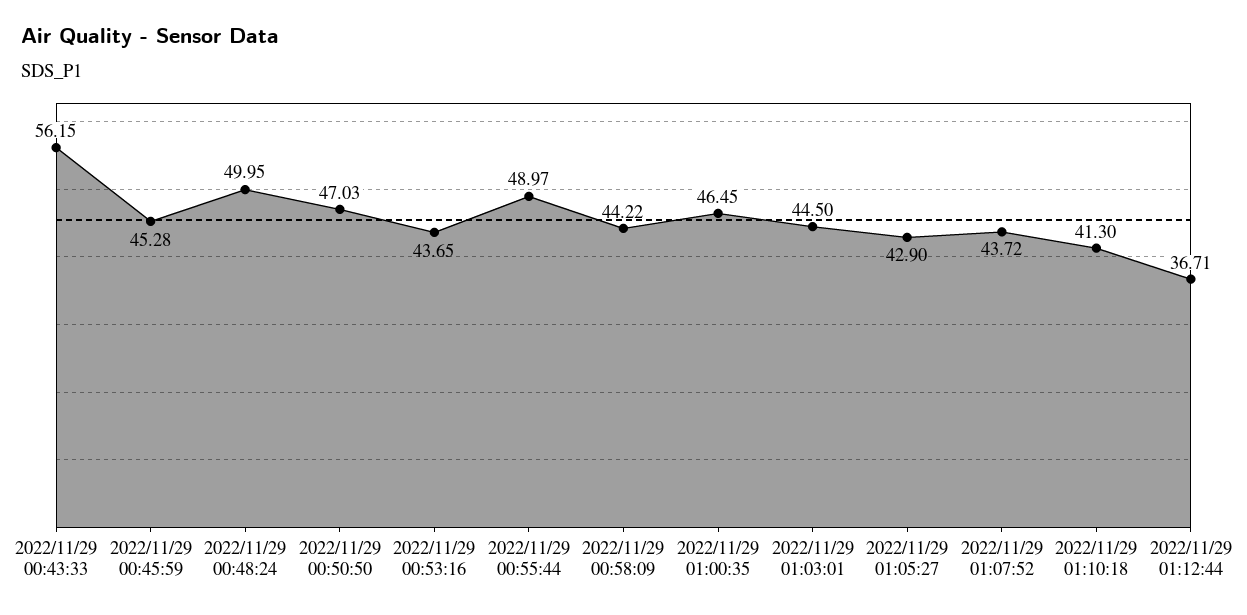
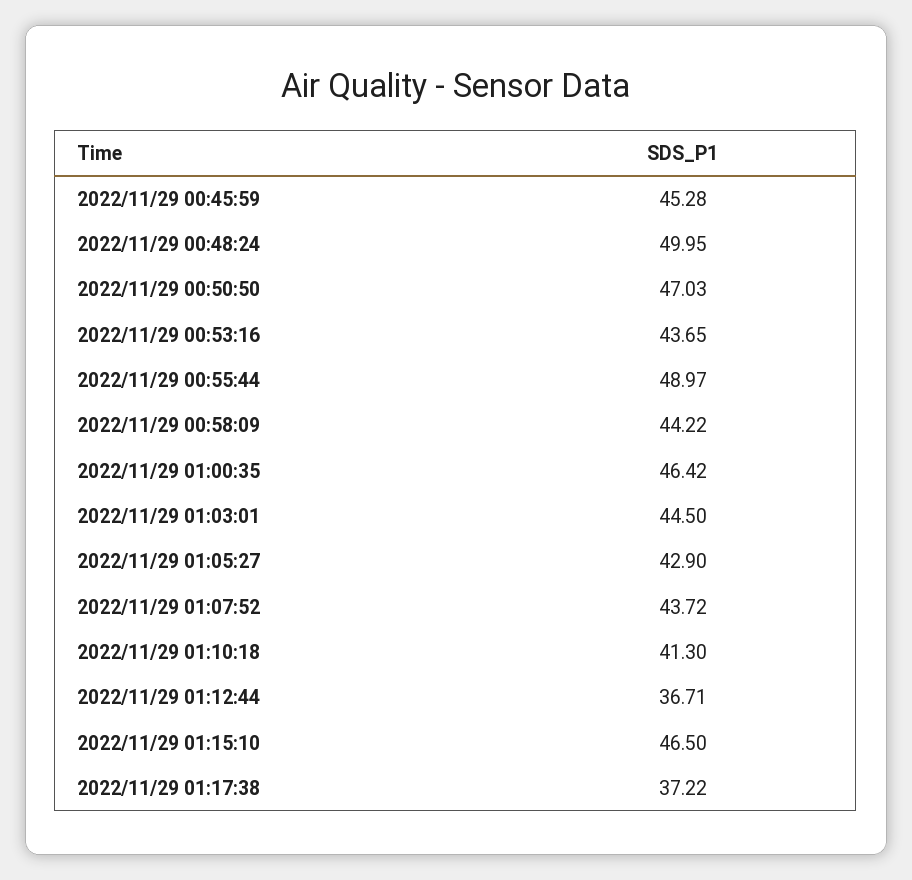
2022/11/29 00:43:33: 56.15 -> none
2022/11/29 01:00:35: 46.45 -> 46.42
2022/11/29 01:15:10: none -> 46.5
2022/11/29 01:17:38: none -> 37.22

